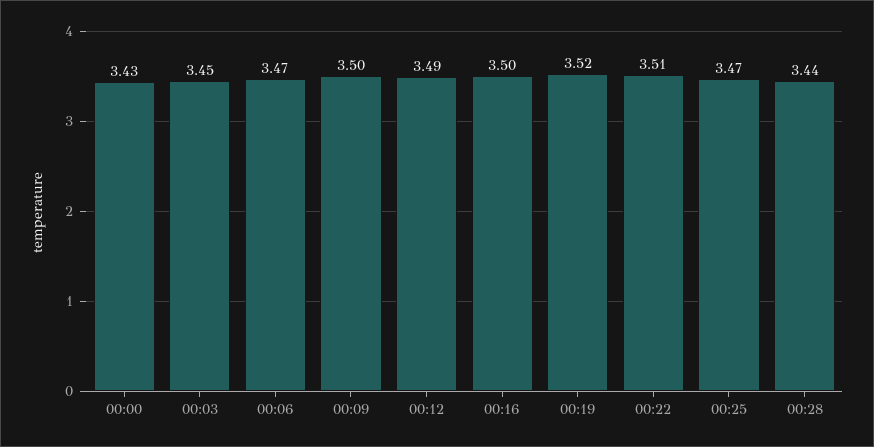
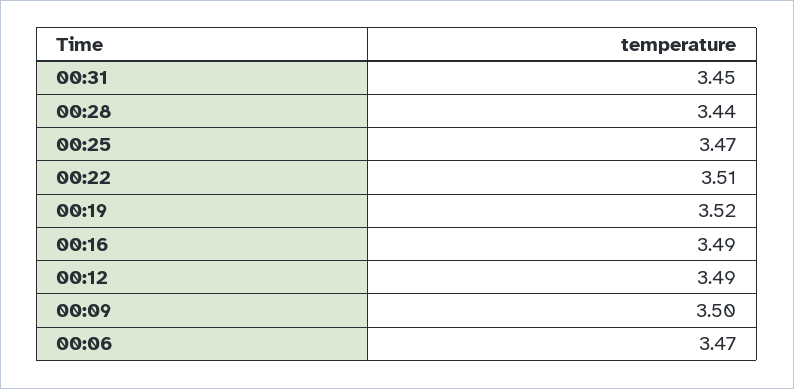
00:00: 3.43 -> none
00:03: 3.45 -> none
00:16: 3.5 -> 3.49
00:31: none -> 3.45

